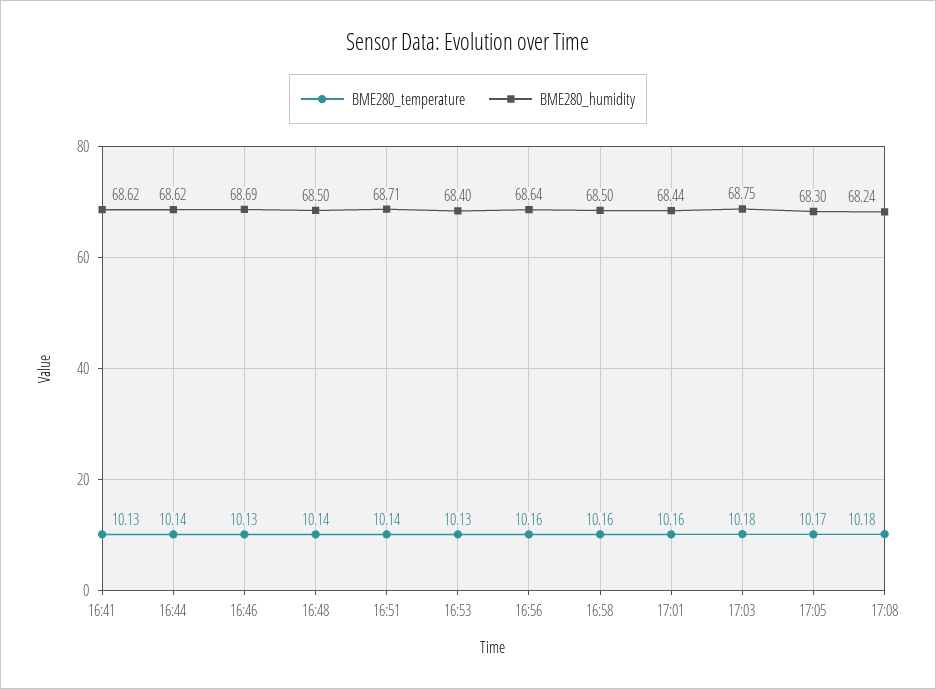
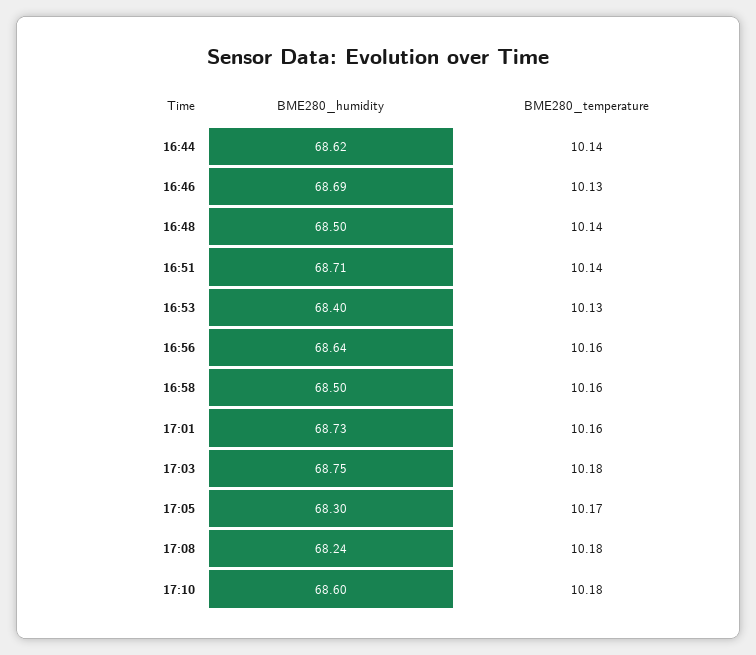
BME280_temperature, 16:41: 10.13 -> none
BME280_humidity, 16:41: 68.62 -> none
BME280_humidity, 17:01: 68.44 -> 68.73
BME280_humidity, 17:10: none -> 68.6
BME280_temperature, 17:10: none -> 10.18

